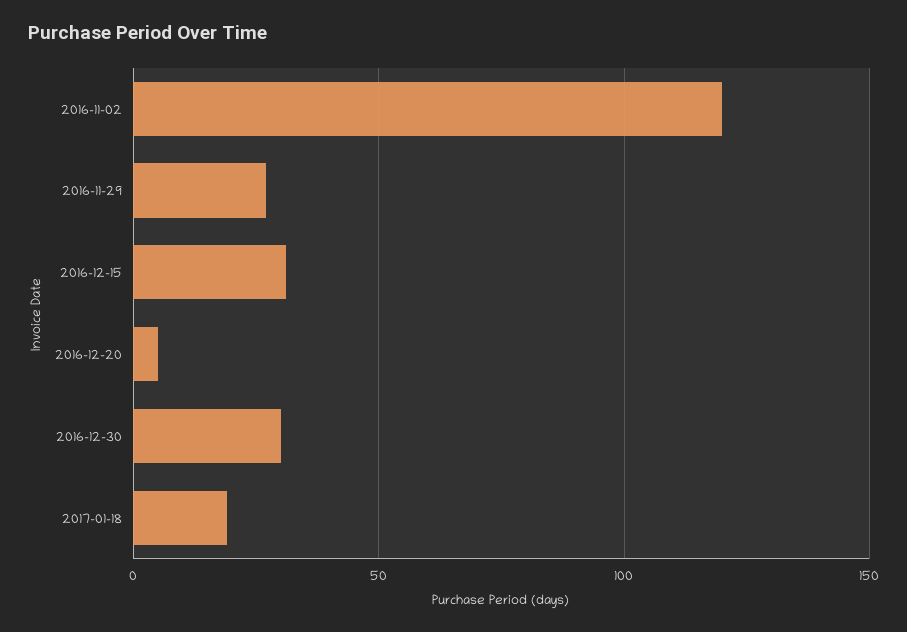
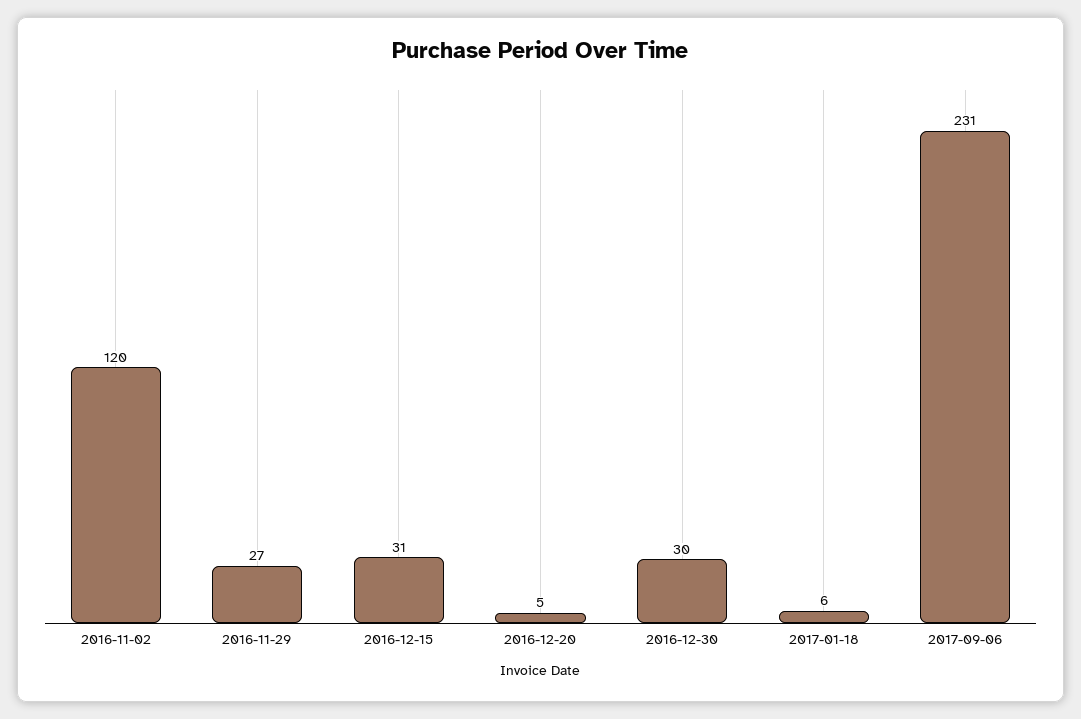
2017-01-18: 20 -> 6
2017-09-06: none -> 231

